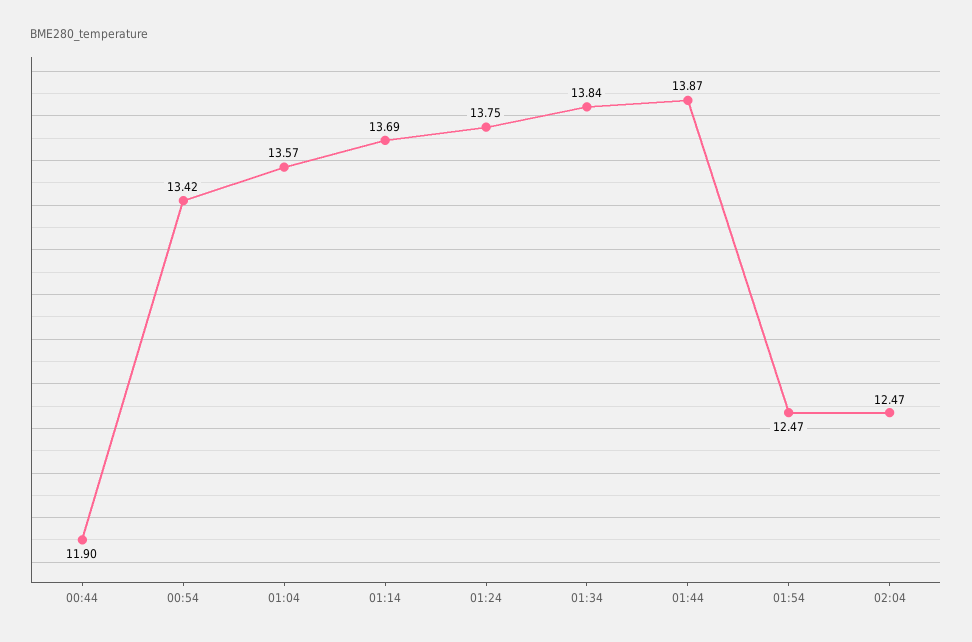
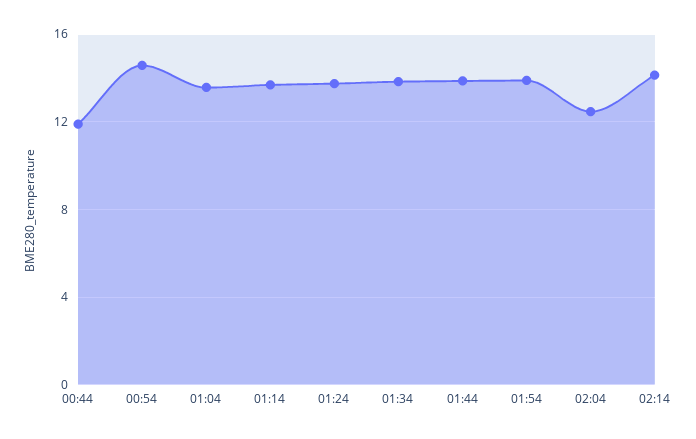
00:54: 13.42 -> 14.5
01:54: 12.47 -> 14
02:14: none -> 14

